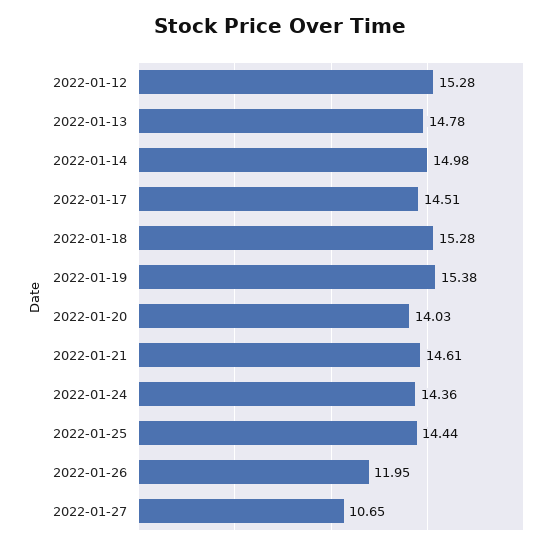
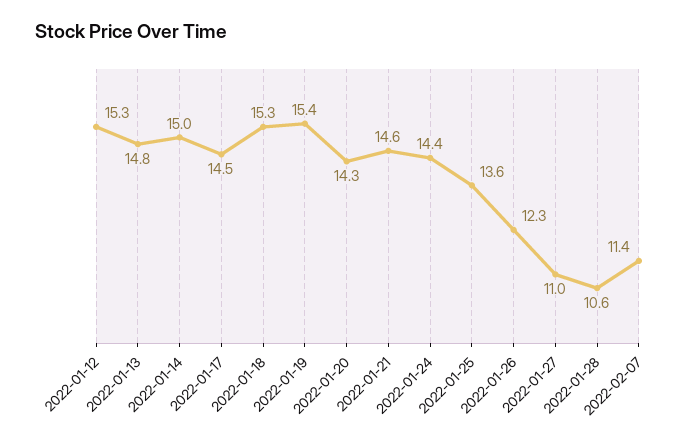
2022-01-20: 14.03 -> 14.3
2022-01-25: 14.44 -> 13.6
2022-01-26: 11.95 -> 12.3
2022-01-27: 10.65 -> 11
2022-01-28: none -> 10.6
2022-02-07: none -> 11.4

